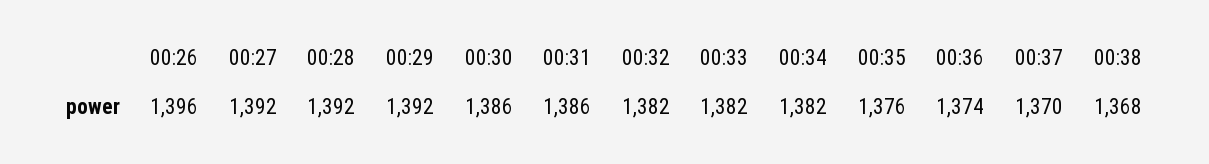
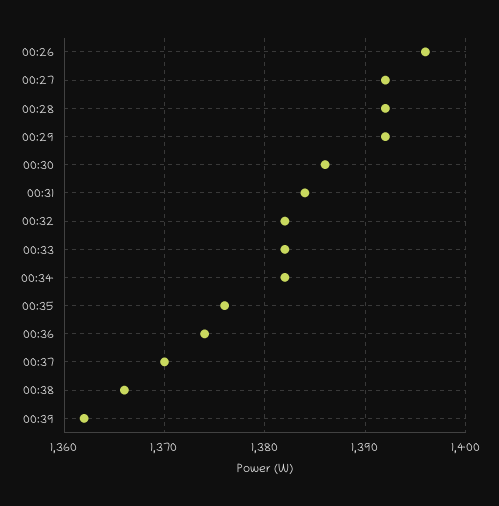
00:31: 1386 -> 1384
00:38: 1368 -> 1366
00:39: none -> 1362

